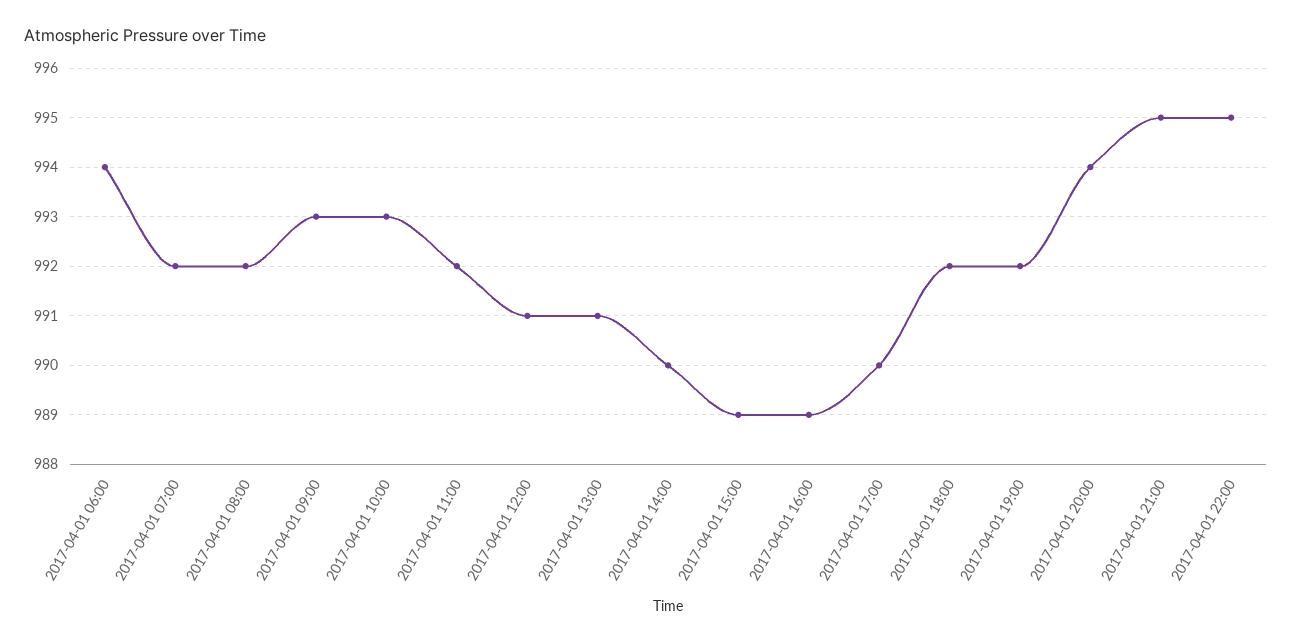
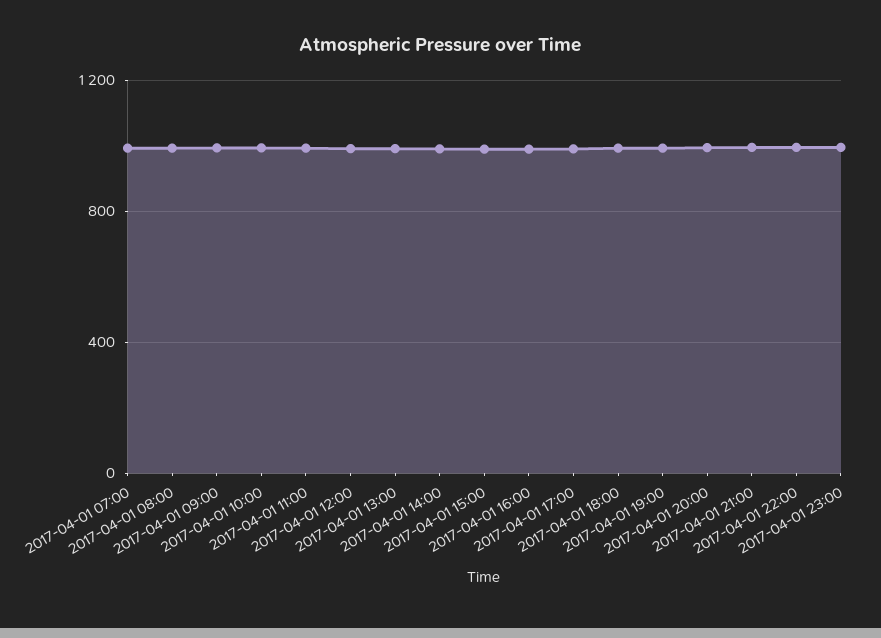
2017-04-01 06:00: 994 -> none
2017-04-01 23:00: none -> 1000

